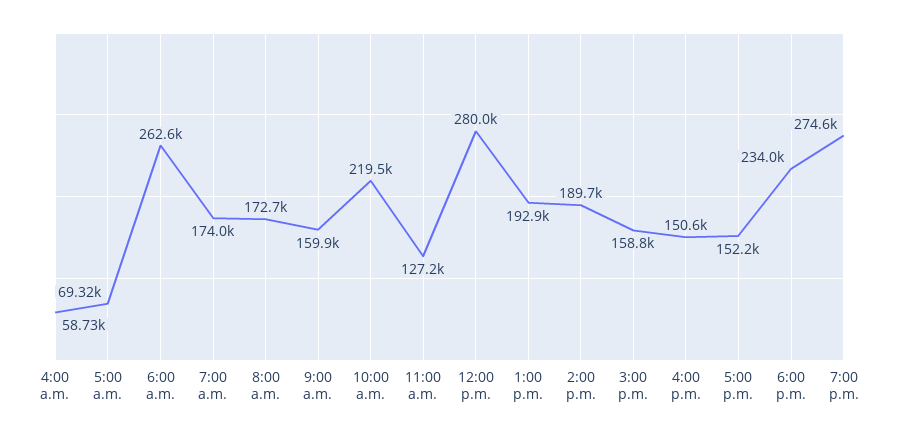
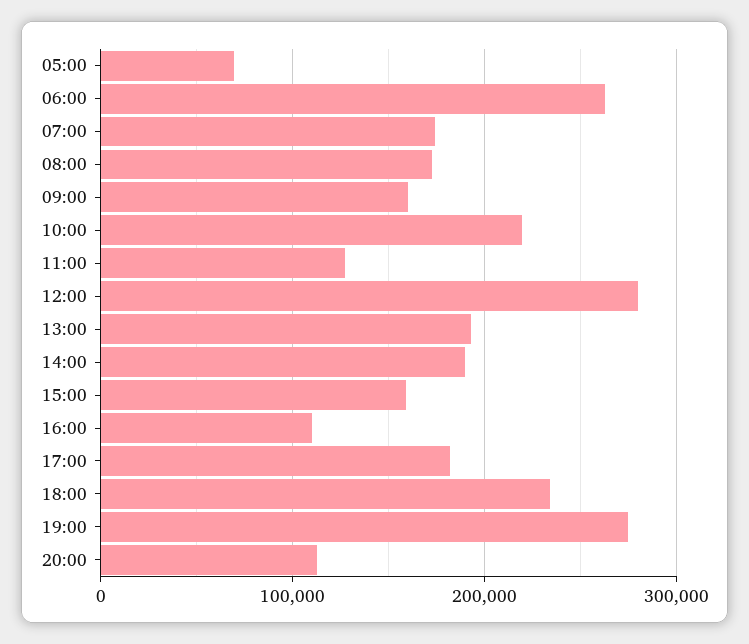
4:00 a.m.: 58730 -> none
4:00 p.m.: 150600 -> 110000
5:00 p.m.: 152200 -> 180000
20:00: none -> 110000

